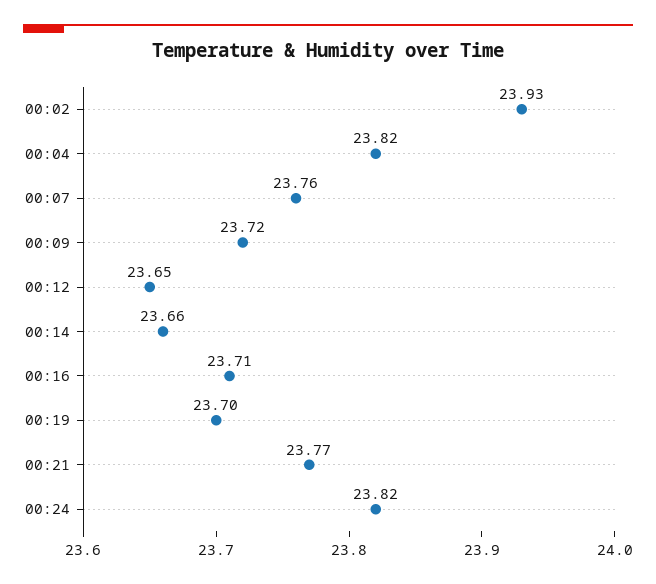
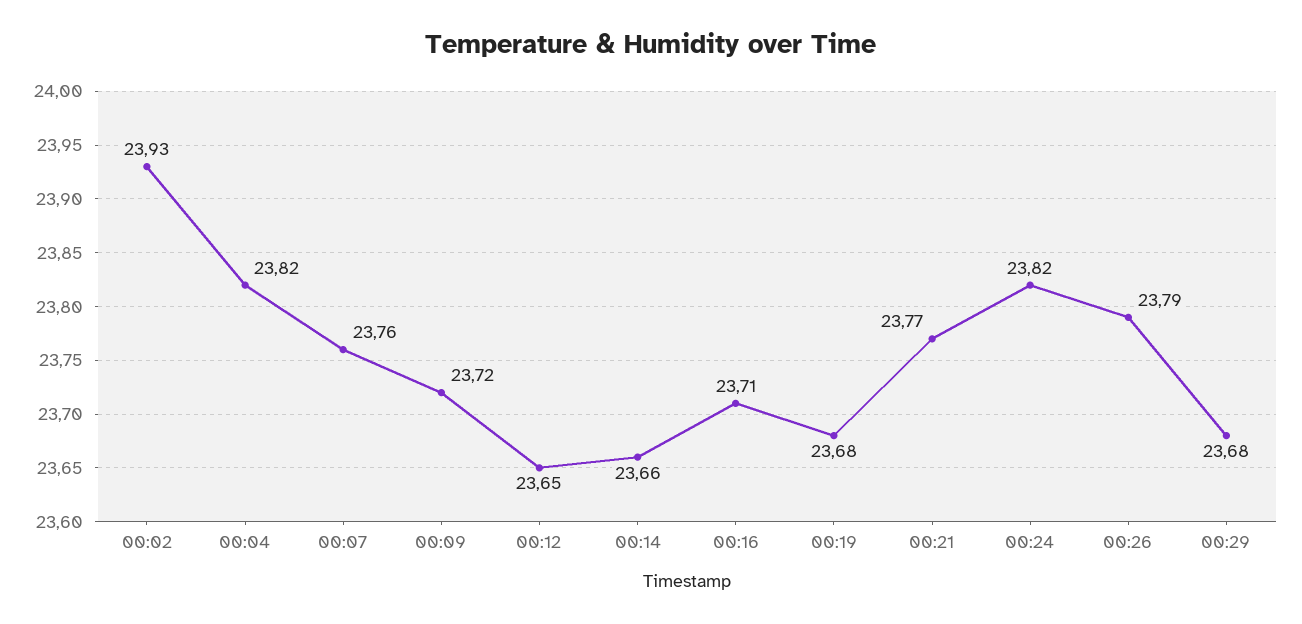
00:19: 23.7 -> 23.68
00:26: none -> 23.79
00:29: none -> 23.68

